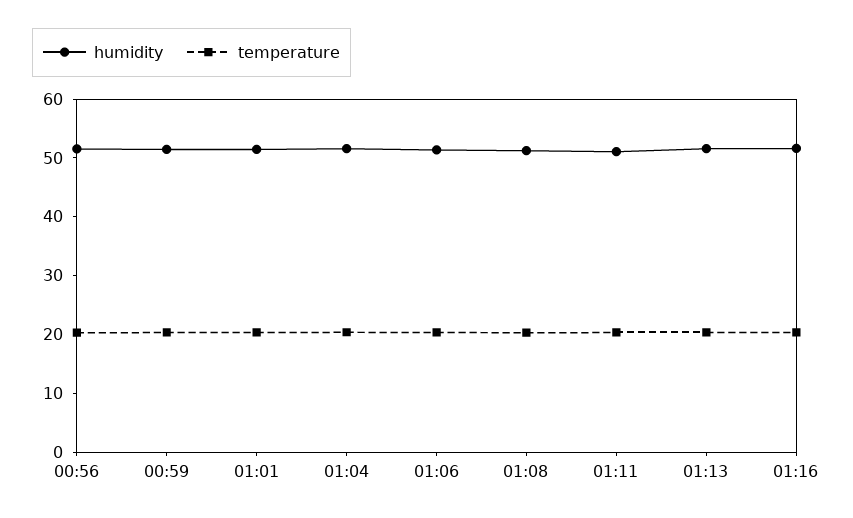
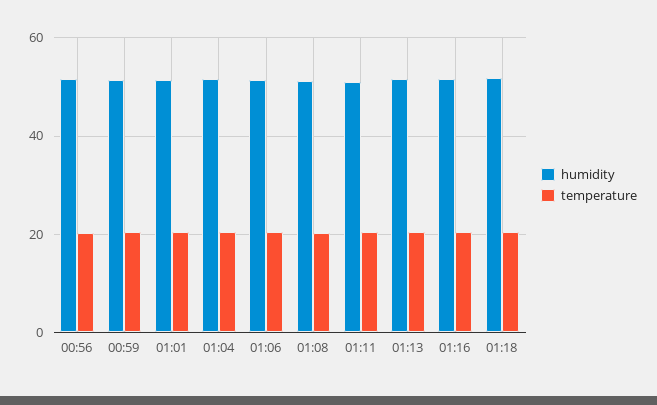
humidity, 01:18: none -> 52
temperature, 01:18: none -> 20

